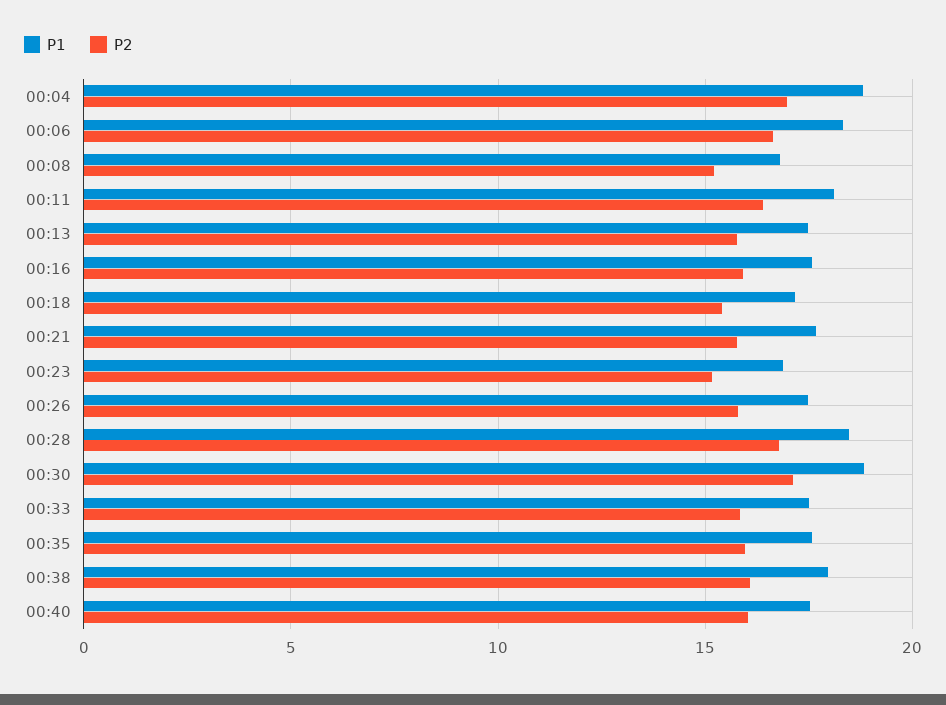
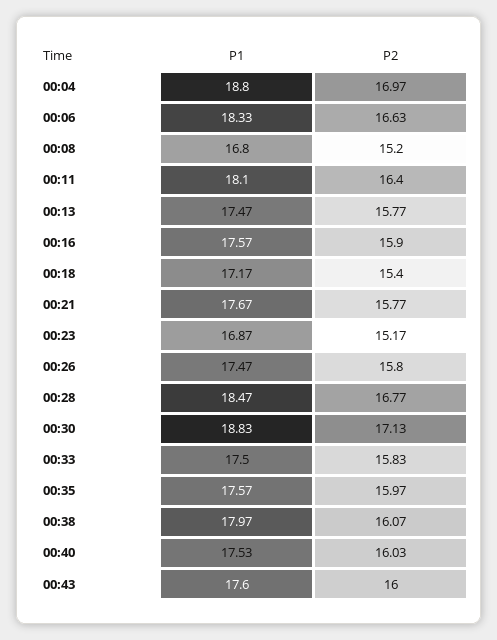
P1, 00:43: none -> 17.6
P2, 00:43: none -> 16

